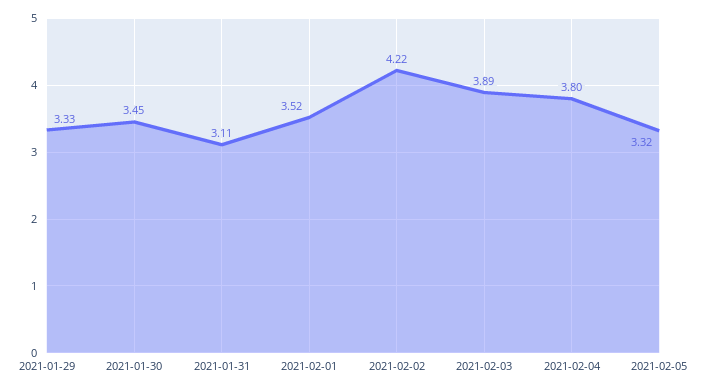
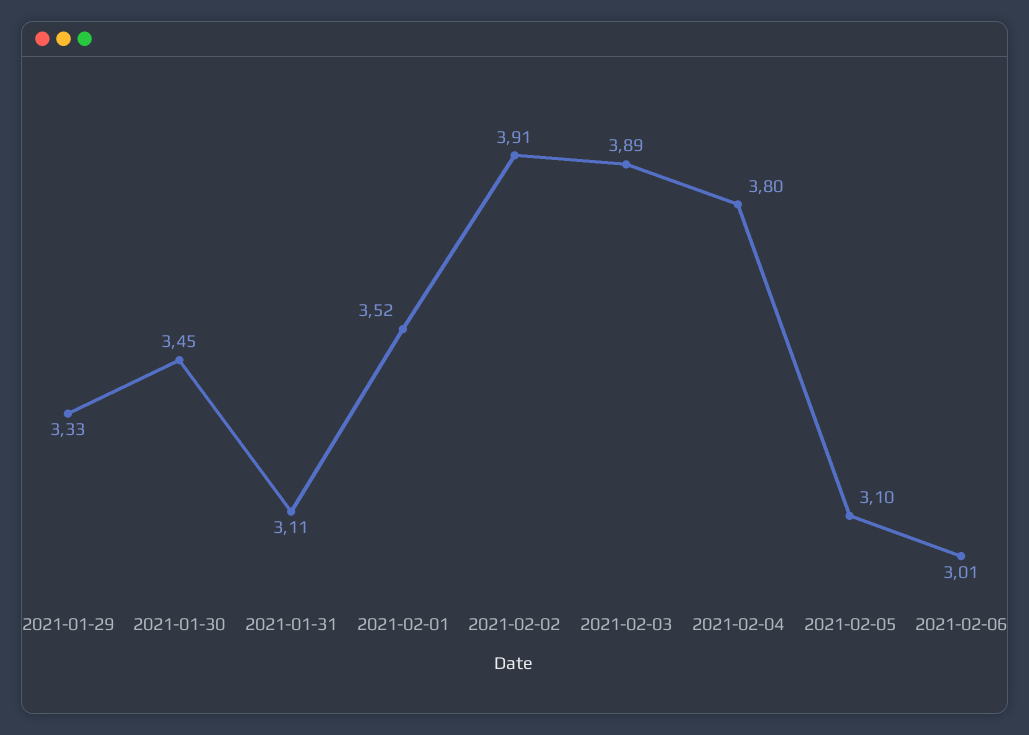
2021-02-02: 4.22 -> 3.91
2021-02-05: 3.32 -> 3.1
2021-02-06: none -> 3.01

